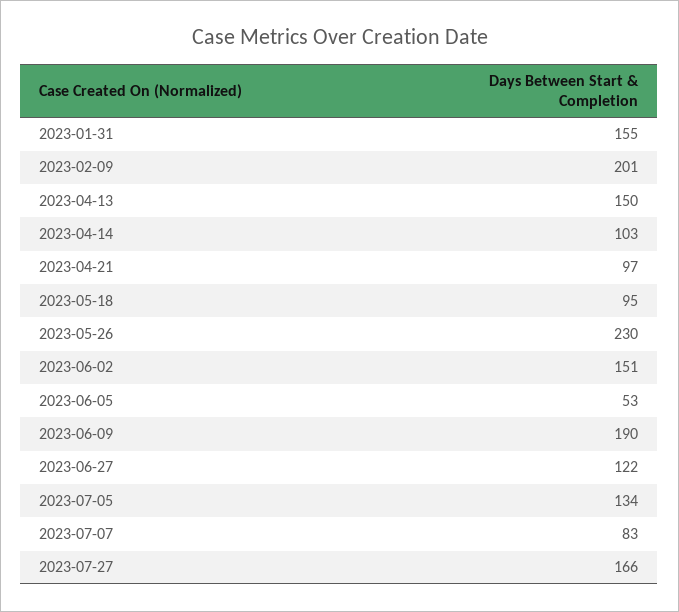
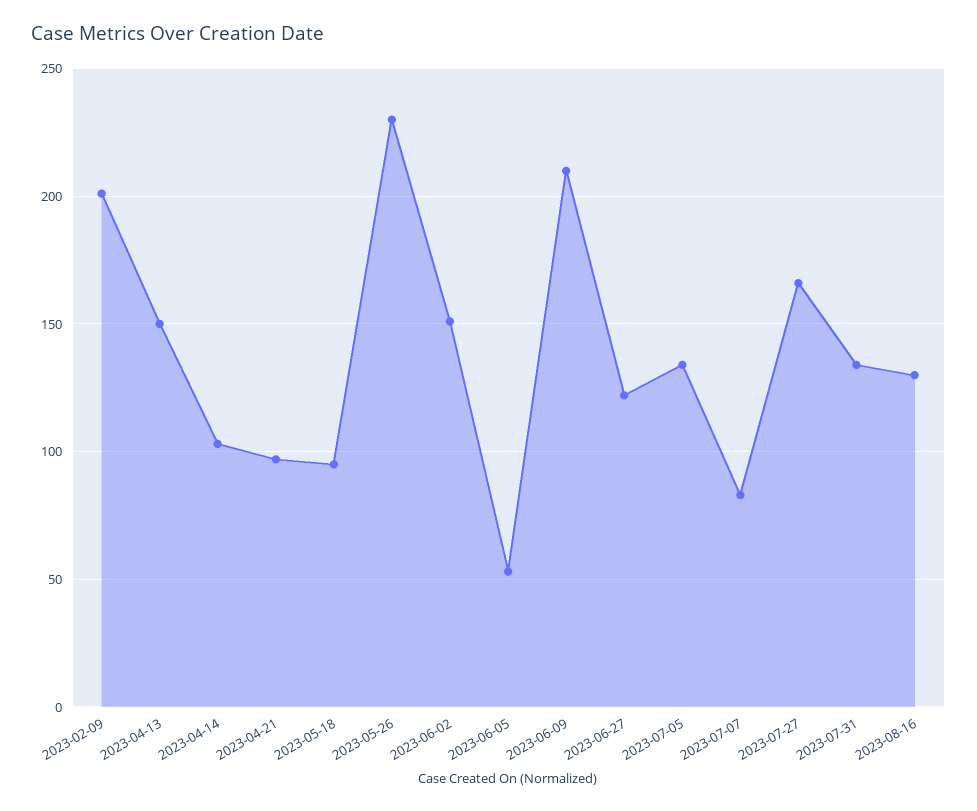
2023-01-31: 155 -> none
2023-06-09: 190 -> 210
2023-07-31: none -> 135
2023-08-16: none -> 130

